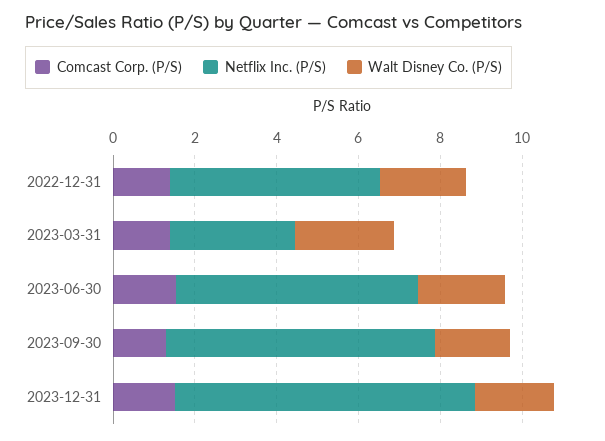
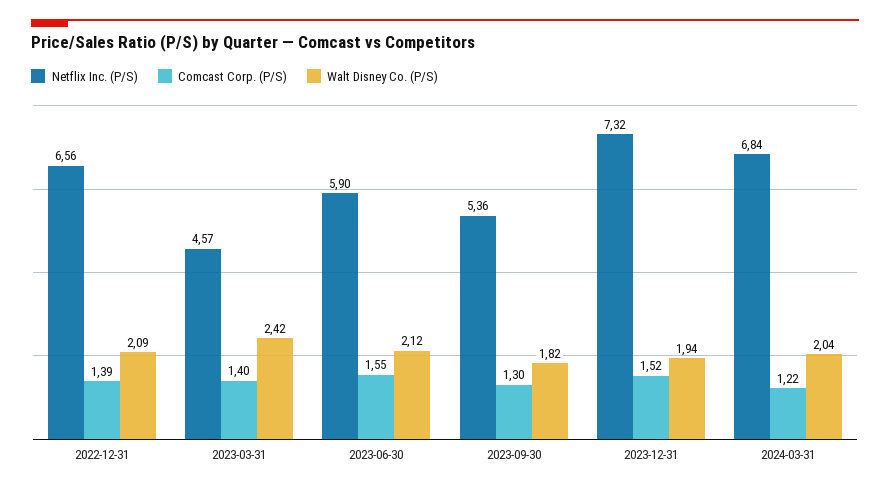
Netflix Inc. (P/S), 2022-12-31: 5 -> 6.56
Netflix Inc. (P/S), 2023-03-31: 3 -> 4.57
Netflix Inc. (P/S), 2023-09-30: 6.5 -> 5.36
Netflix Inc. (P/S), 2024-03-31: none -> 6.84
Comcast Corp. (P/S), 2024-03-31: none -> 1.22
Walt Disney Co. (P/S), 2024-03-31: none -> 2.04

